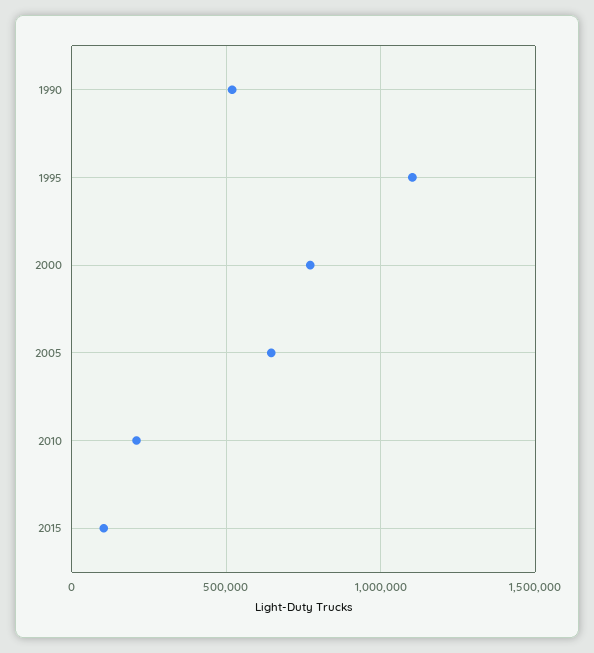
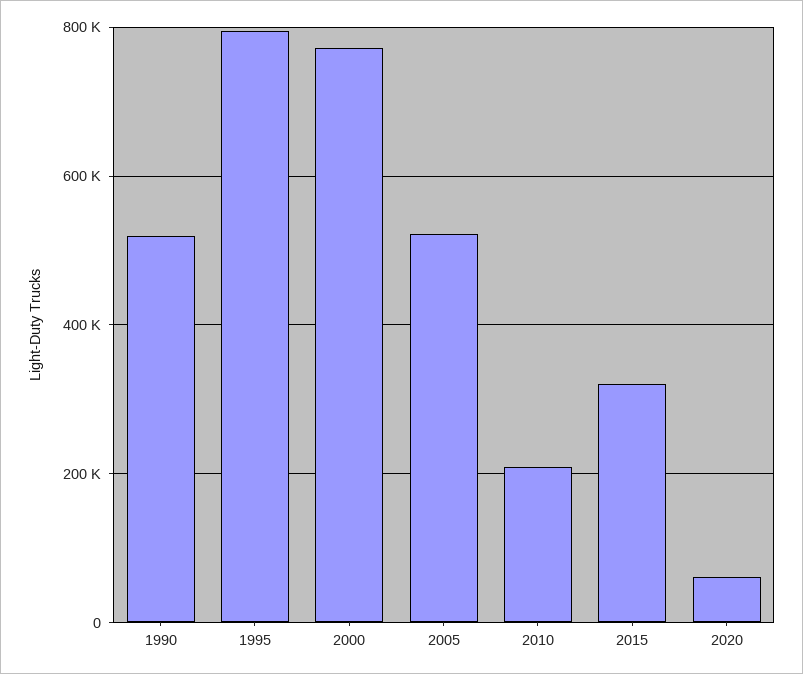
1995: 1100000 -> 800000
2005: 650000 -> 520000
2015: 100000 -> 320000
2020: none -> 60000

